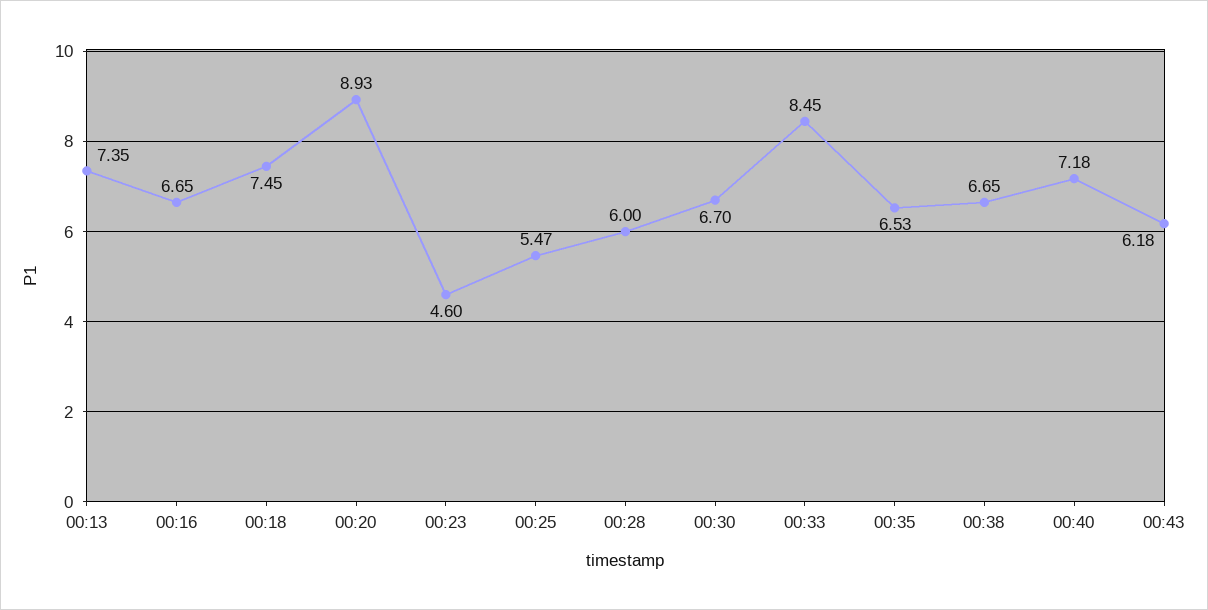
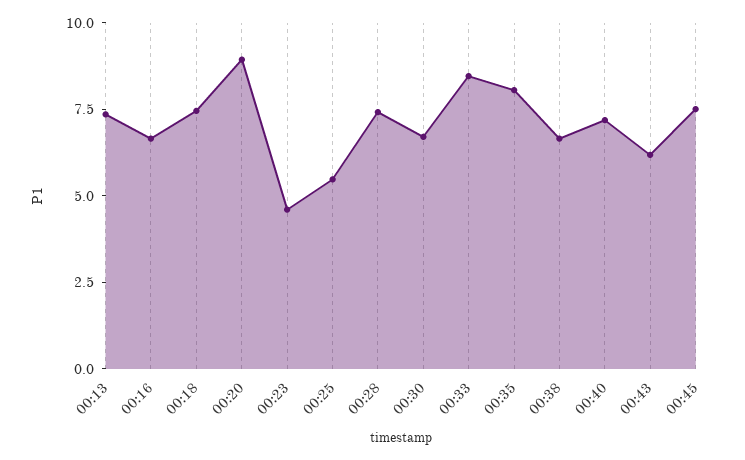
00:28: 6 -> 7.5
00:35: 6.53 -> 8
00:45: none -> 7.5

